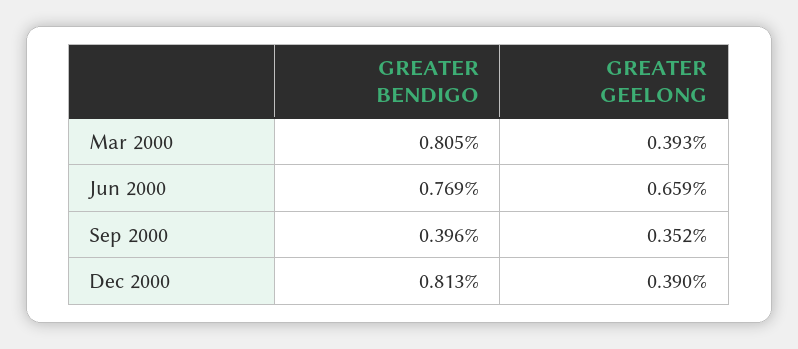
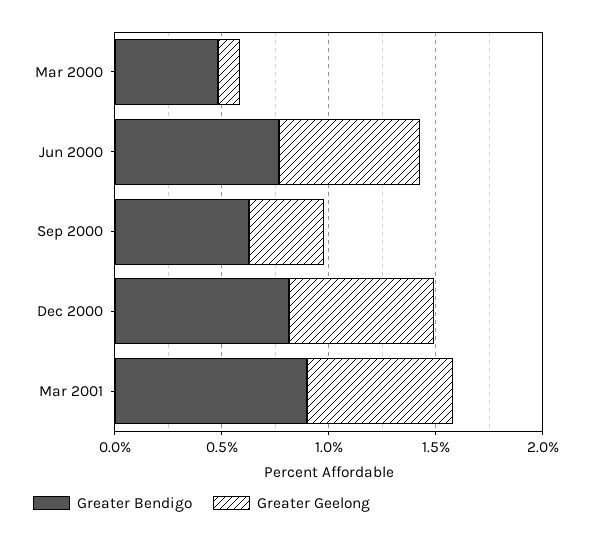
GREATER BENDIGO, Mar 2000: 0.805 -> 0.5
GREATER GEELONG, Mar 2000: 0.393 -> 0.1
GREATER BENDIGO, Sep 2000: 0.396 -> 0.6
GREATER GEELONG, Dec 2000: 0.39 -> 0.7
GREATER BENDIGO, Mar 2001: none -> 0.9
GREATER GEELONG, Mar 2001: none -> 0.7

